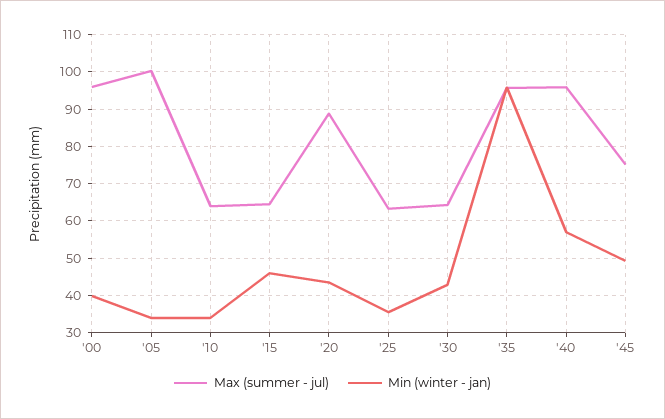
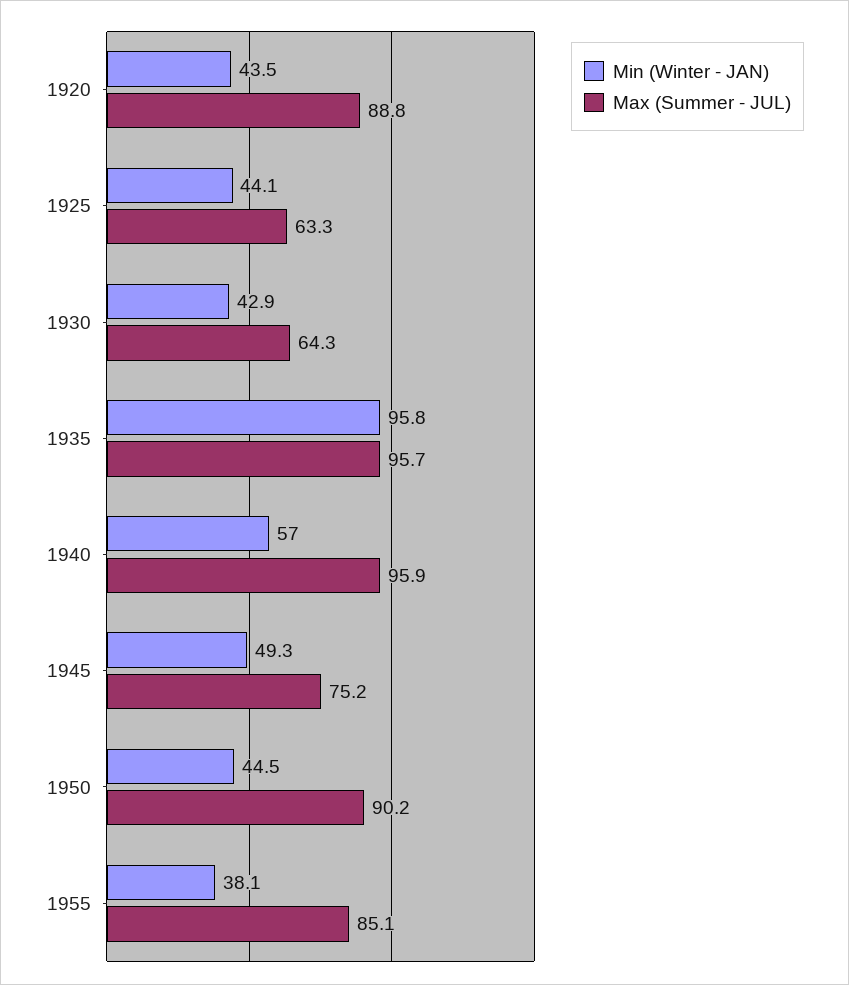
Max (summer - jul), '00: 96 -> none
Min (winter - jan), '00: 40 -> none
Max (summer - jul), '05: 100 -> none
Min (winter - jan), '05: 34 -> none
Max (summer - jul), '10: 64 -> none
Min (winter - jan), '10: 34 -> none
Max (summer - jul), '15: 64 -> none
Min (winter - jan), '15: 46 -> none
Min (winter - jan), '25: 36 -> 44.1
Min (winter - jan), 1950: none -> 44.5
Max (summer - jul), 1950: none -> 90.2
Min (winter - jan), 1955: none -> 38.1
Max (summer - jul), 1955: none -> 85.1

